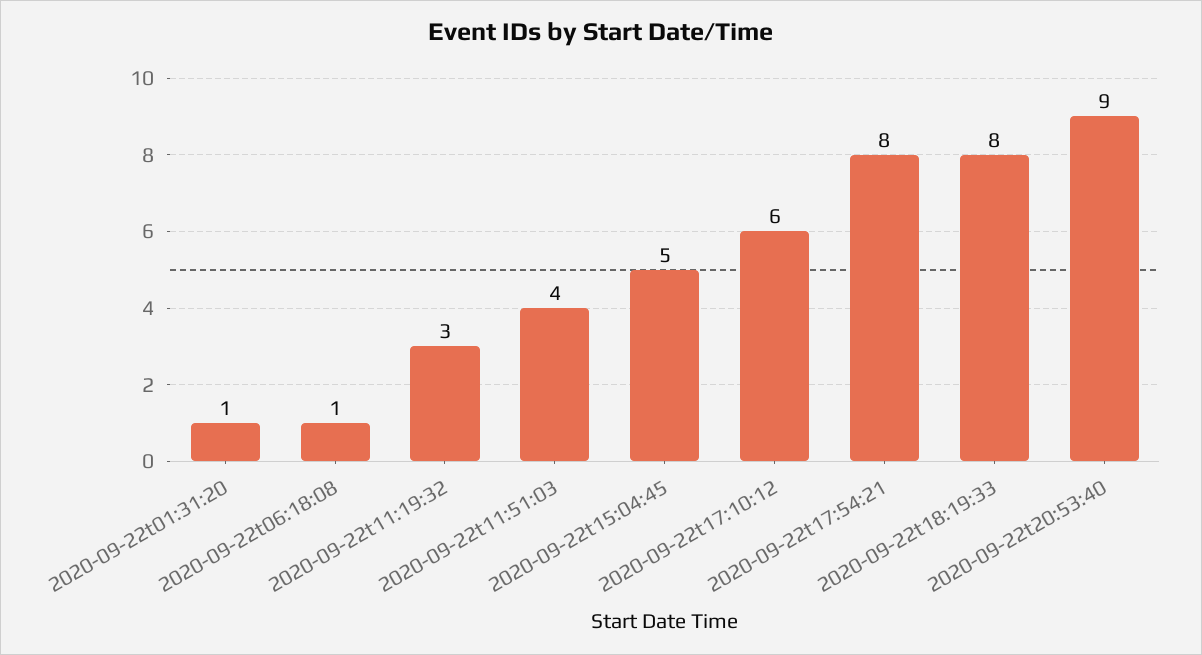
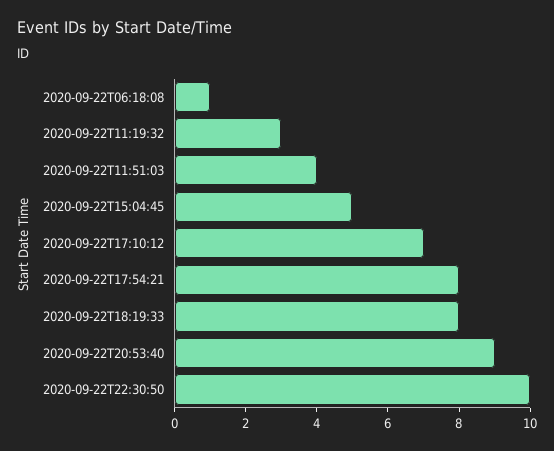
2020-09-22t01:31:20: 1 -> none
2020-09-22t17:10:12: 6 -> 7
2020-09-22T22:30:50: none -> 10

